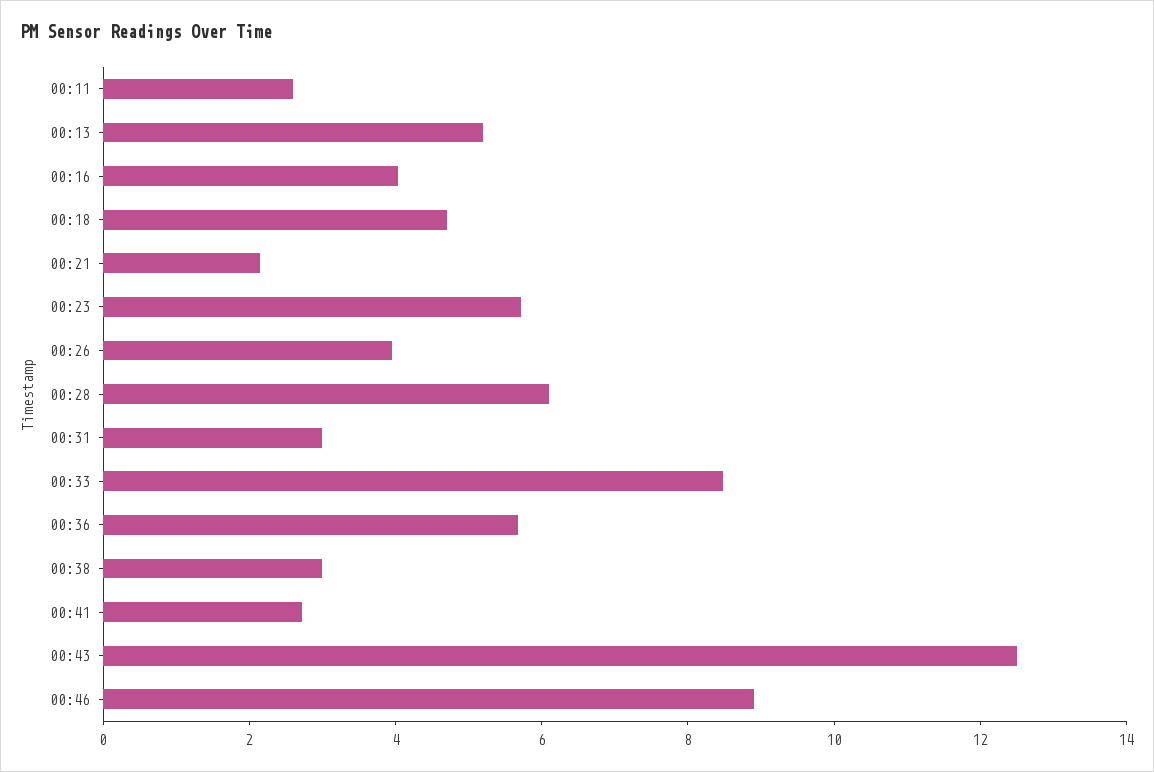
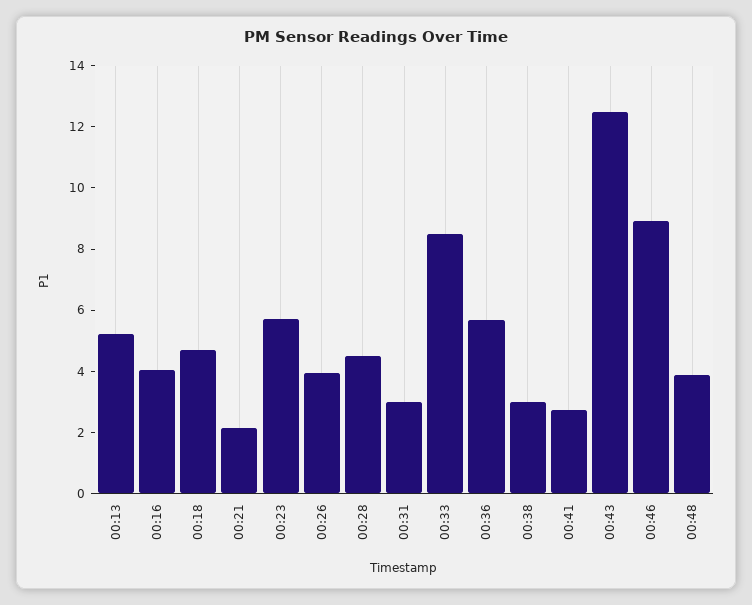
00:11: 2.5 -> none
00:28: 6 -> 4.5
00:48: none -> 4

